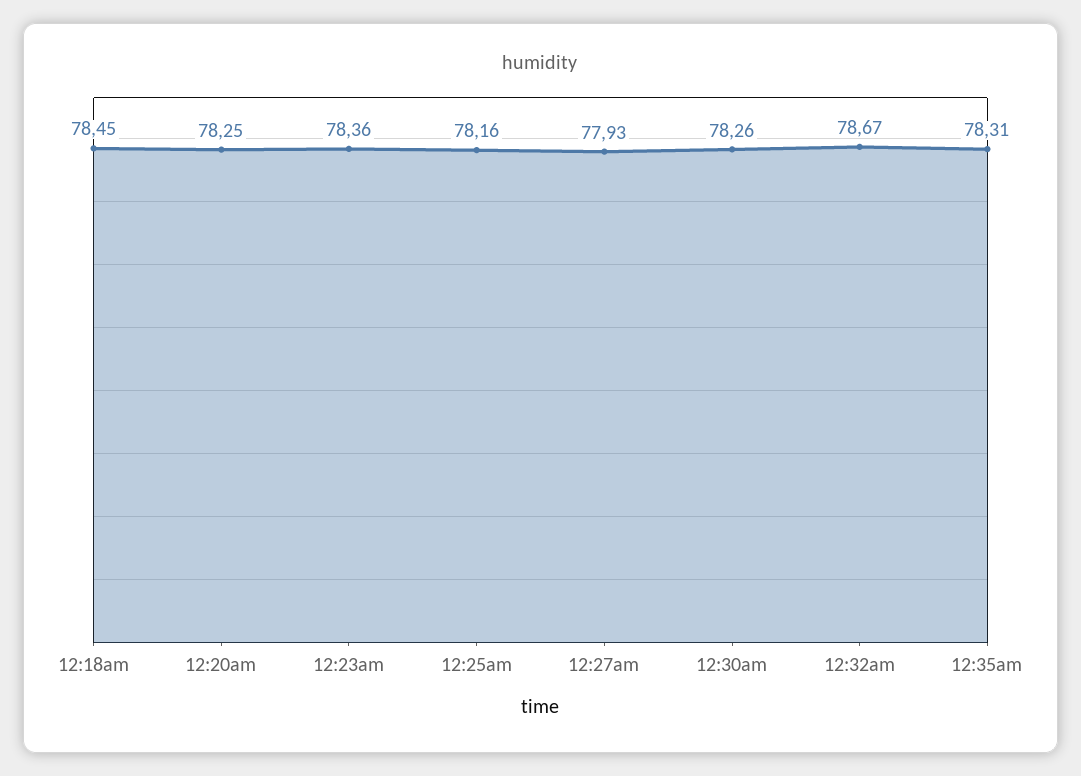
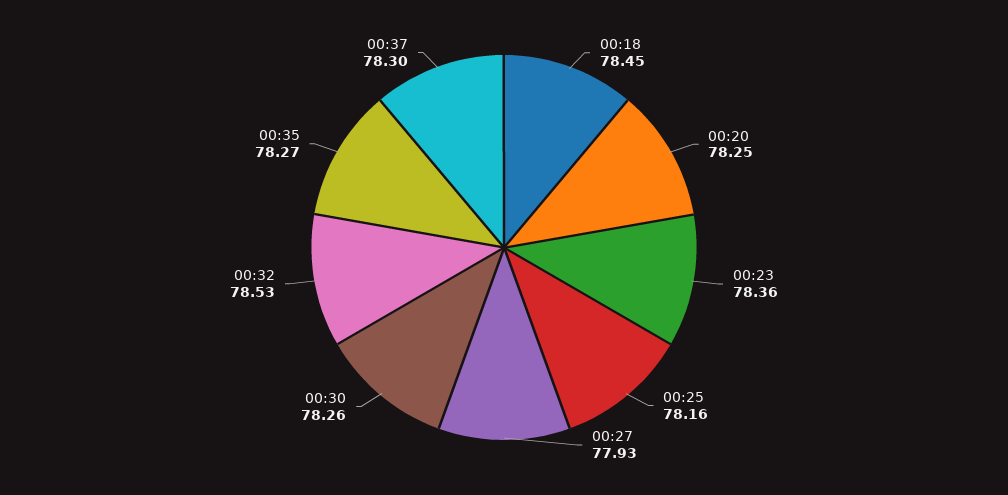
12:32am: 78.67 -> 78.53
12:35am: 78.31 -> 78.27
00:37: none -> 78.3

